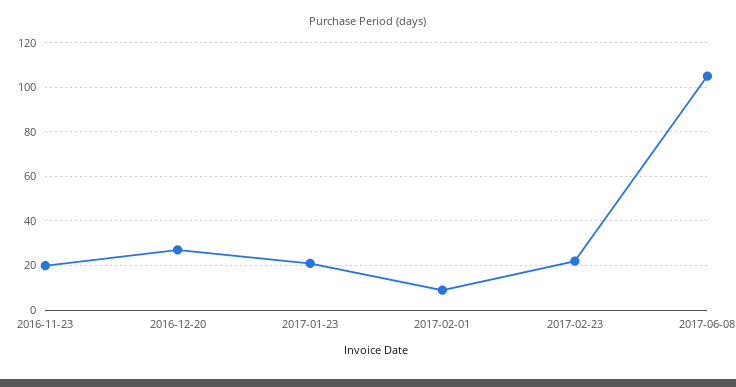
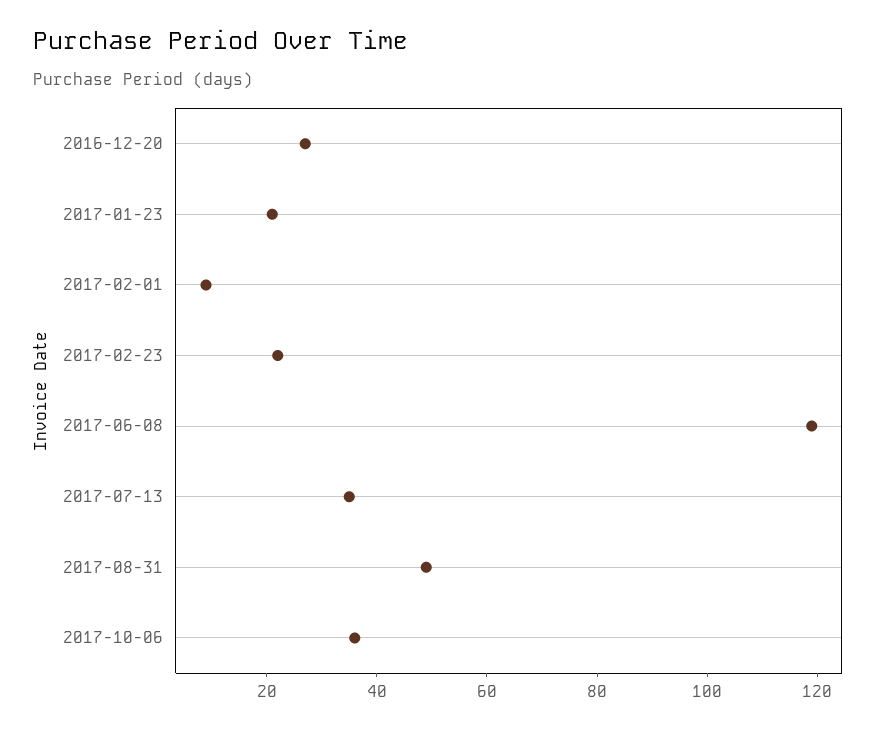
2016-11-23: 20 -> none
2017-06-08: 105 -> 120
2017-07-13: none -> 35
2017-08-31: none -> 50
2017-10-06: none -> 35

